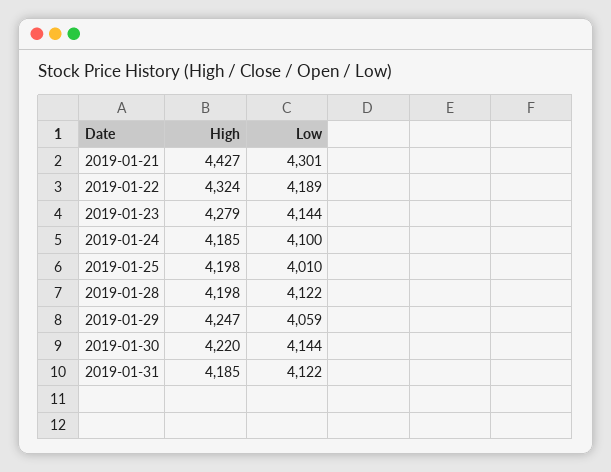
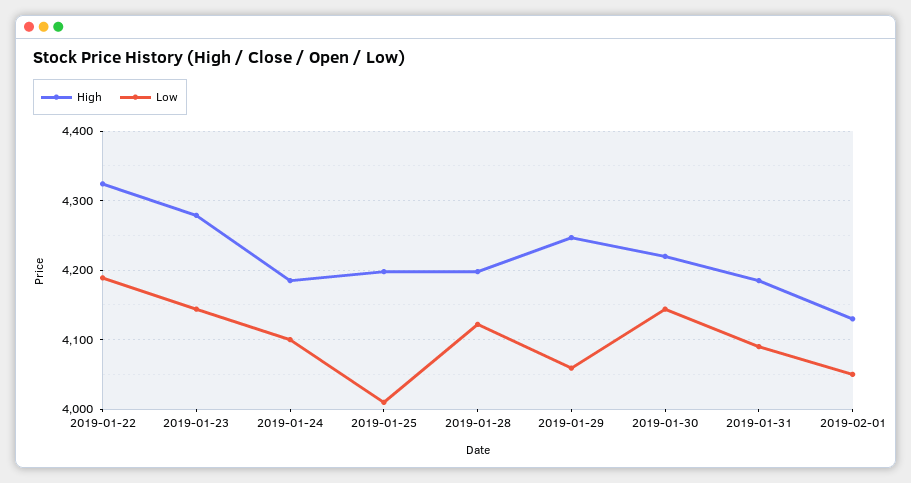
High, 2019-01-21: 4427 -> none
Low, 2019-01-21: 4301 -> none
Low, 2019-01-31: 4122 -> 4090
High, 2019-02-01: none -> 4130
Low, 2019-02-01: none -> 4050

